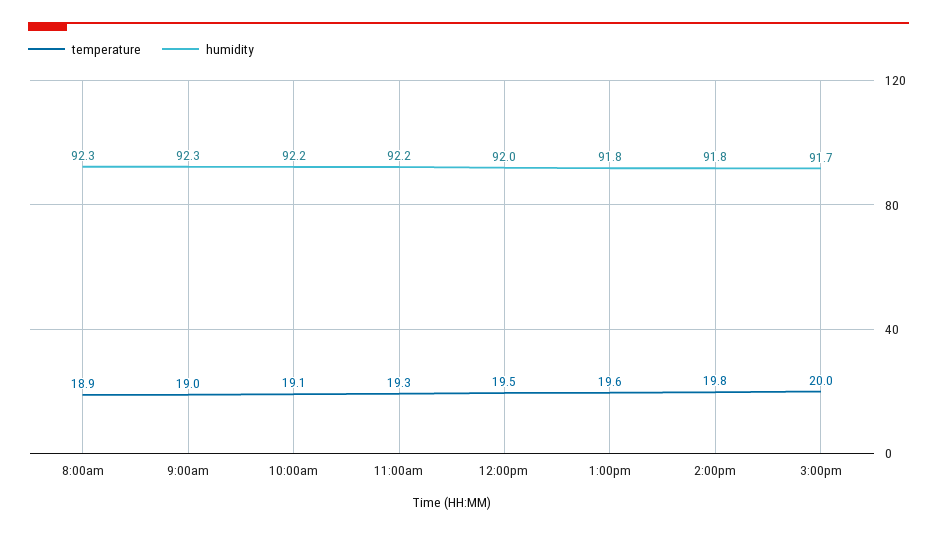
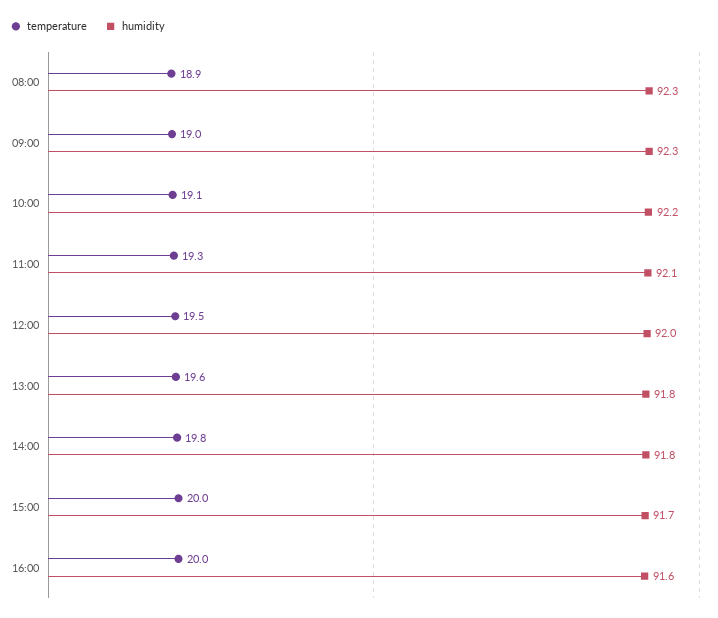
humidity, 11:00am: 92.2 -> 92.1
temperature, 16:00: none -> 20
humidity, 16:00: none -> 91.6

